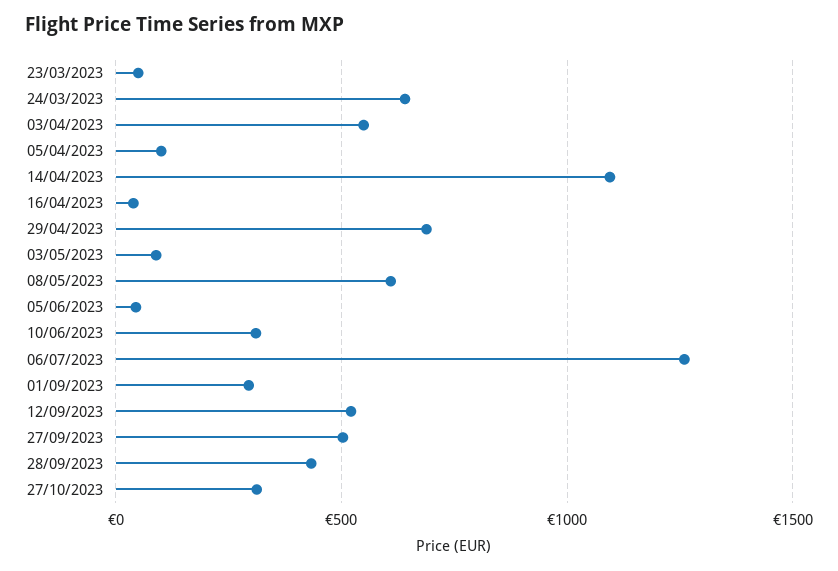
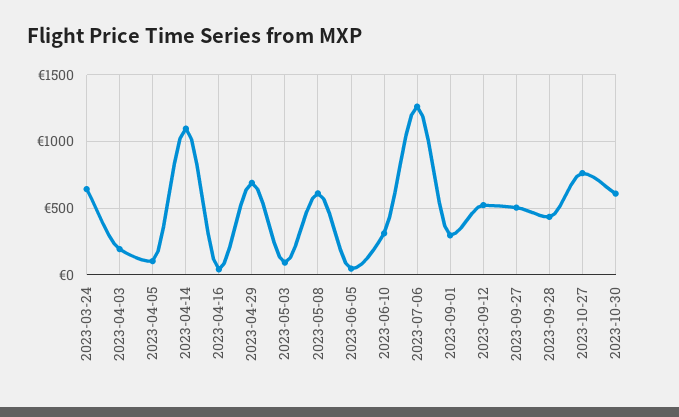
23/03/2023: 50 -> none
03/04/2023: 550 -> 200
27/10/2023: 300 -> 750
2023-10-30: none -> 600

